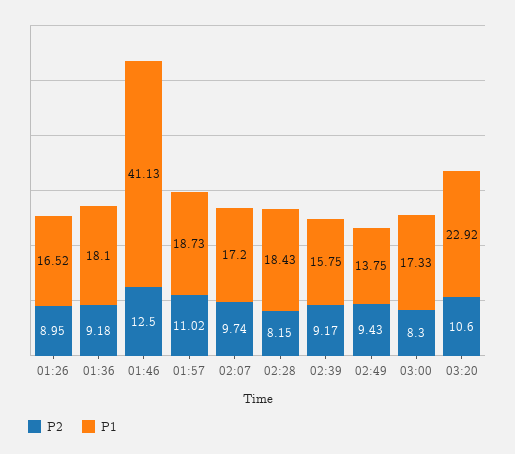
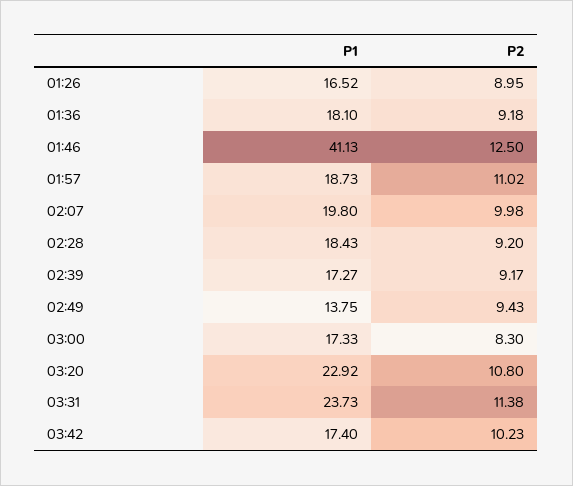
P2, 02:07: 9.74 -> 9.98
P1, 02:07: 17.2 -> 19.8
P2, 02:28: 8.15 -> 9.2
P1, 02:39: 15.75 -> 17.27
P2, 03:20: 10.6 -> 10.8
P1, 03:31: none -> 23.73
P2, 03:31: none -> 11.38
P1, 03:42: none -> 17.4
P2, 03:42: none -> 10.23

